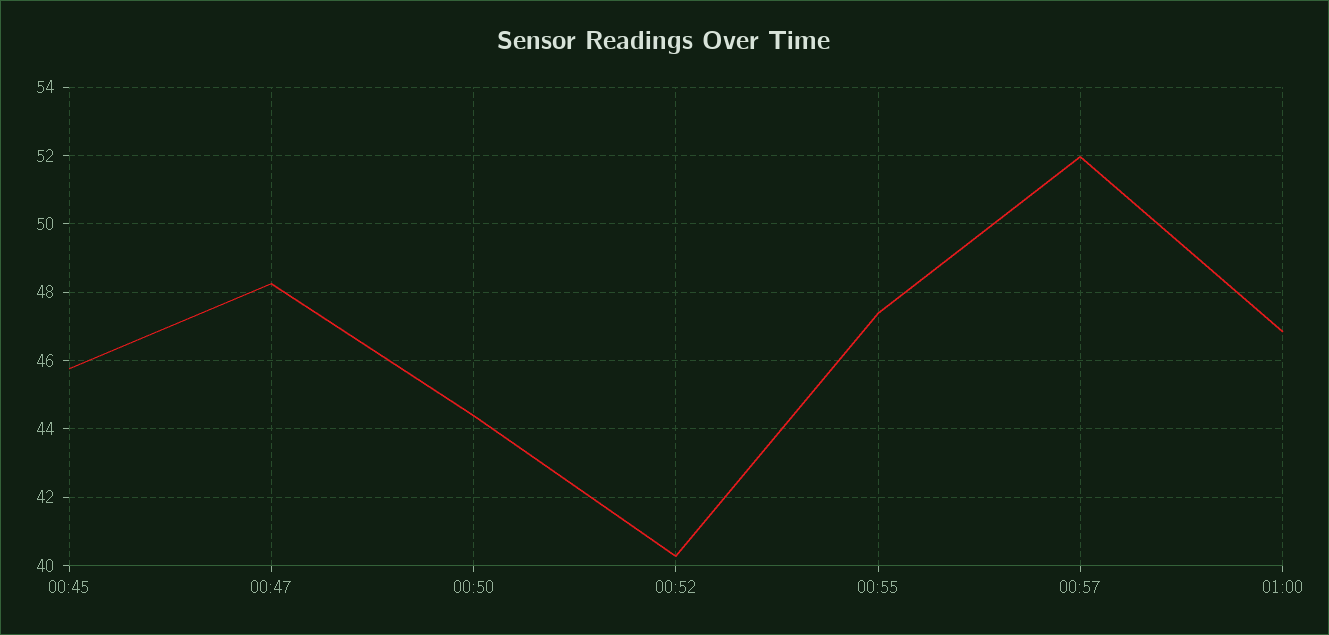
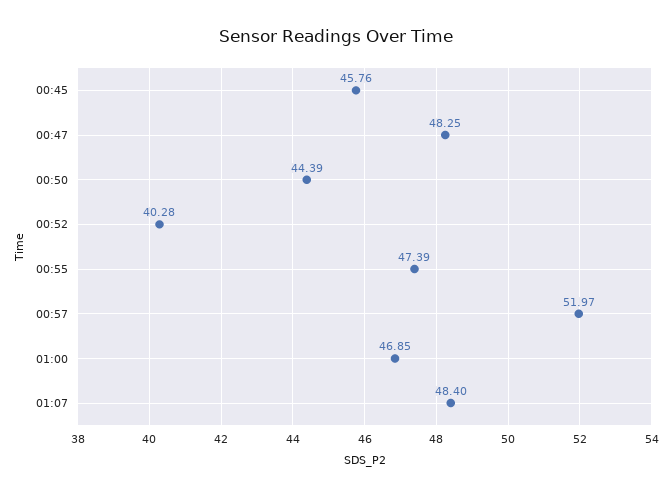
01:07: none -> 48.4

